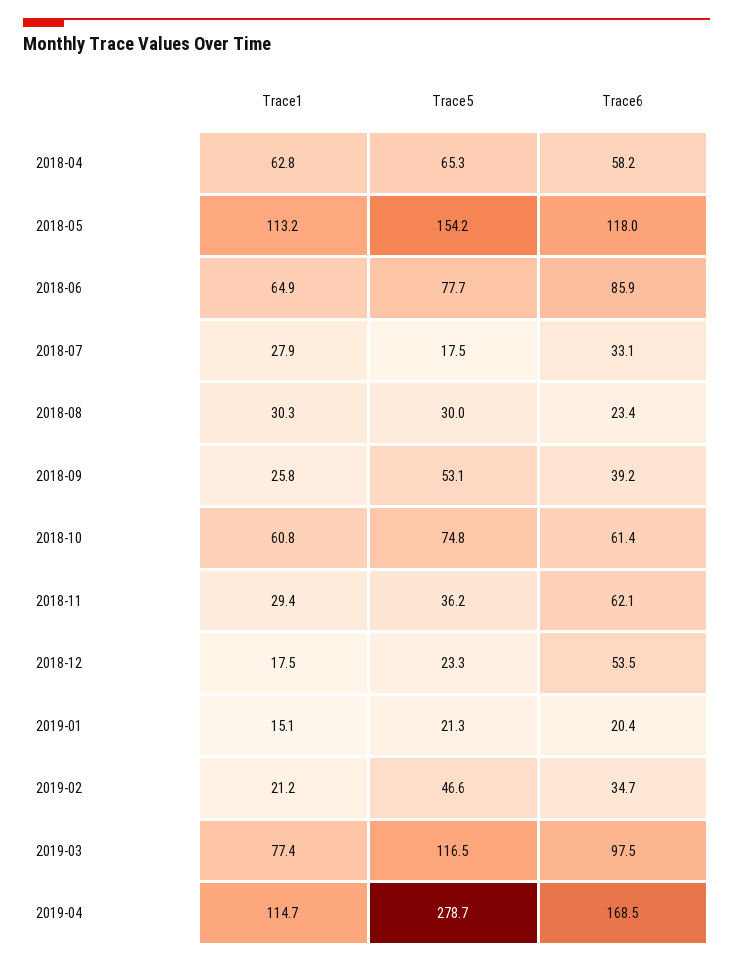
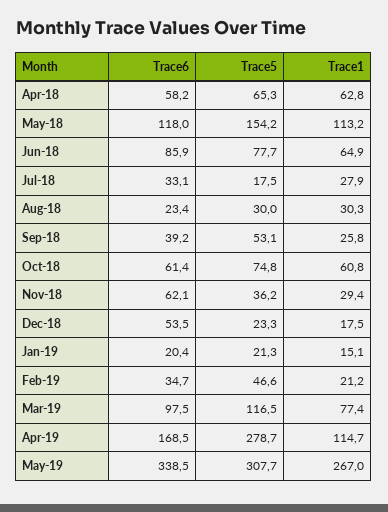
Trace6, May-19: none -> 338.5
Trace5, May-19: none -> 307.7
Trace1, May-19: none -> 267

